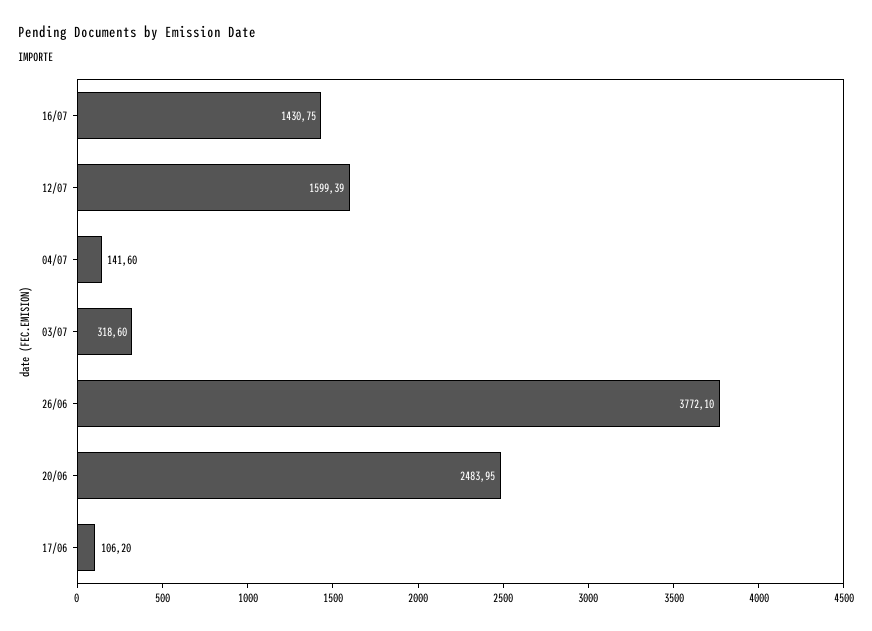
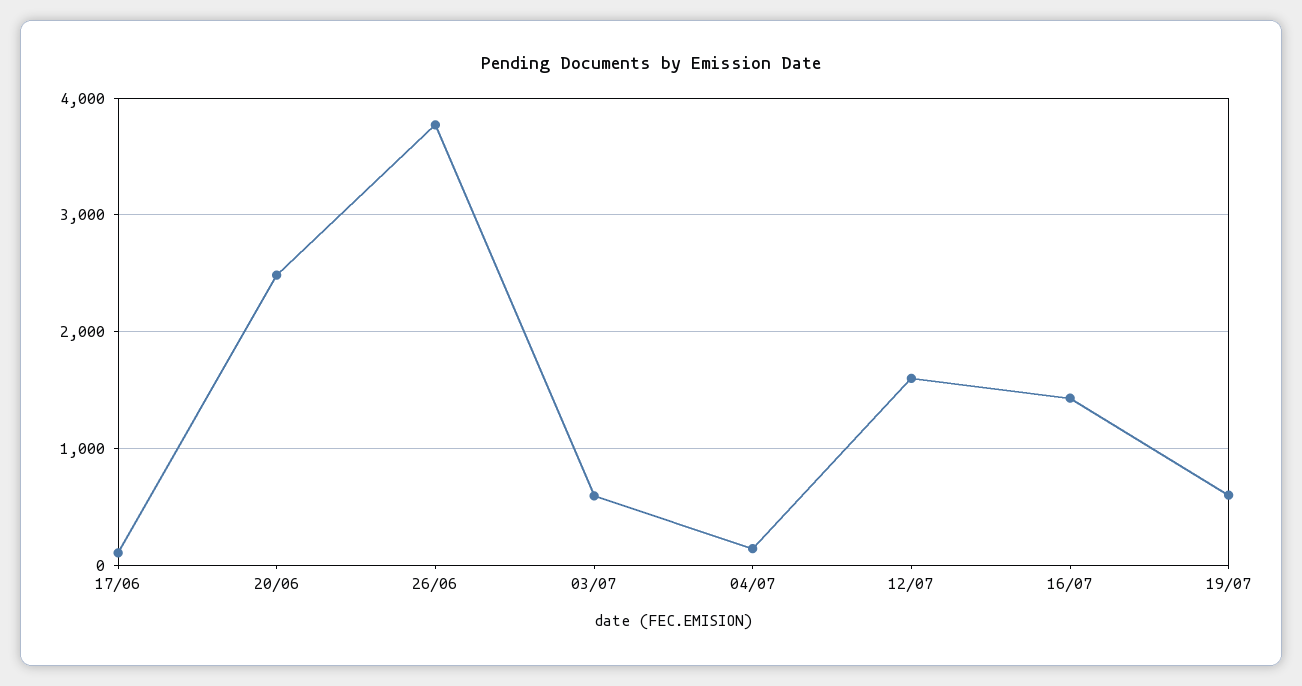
03/07: 318.6 -> 600
19/07: none -> 600

